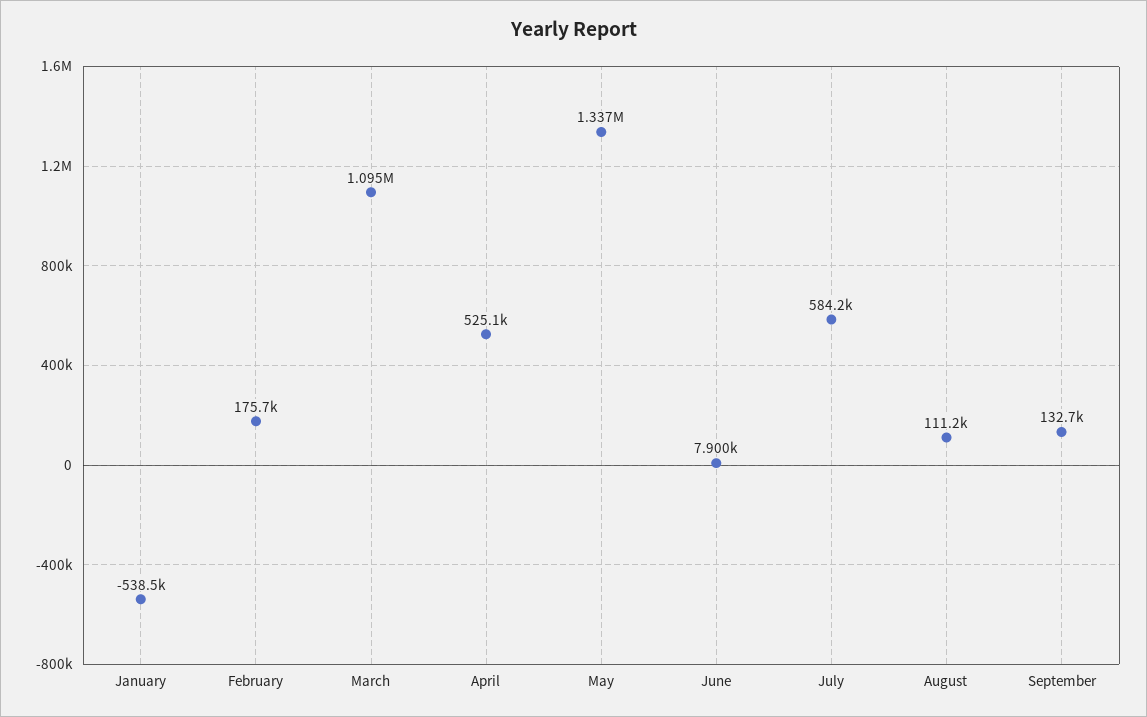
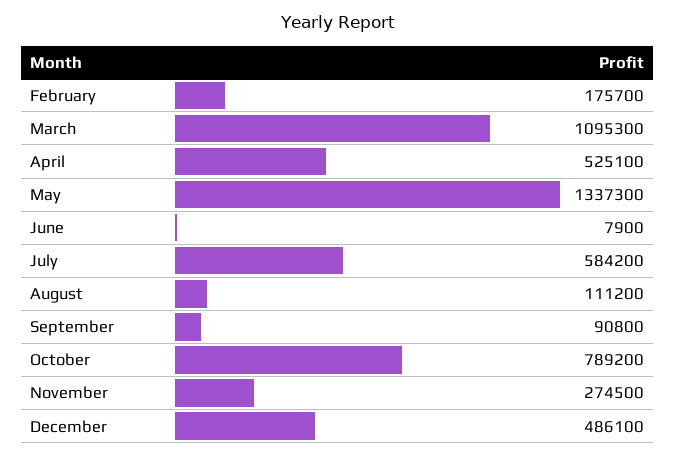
January: -538500 -> none
September: 132700 -> 90800
October: none -> 789200
November: none -> 274500
December: none -> 486100

